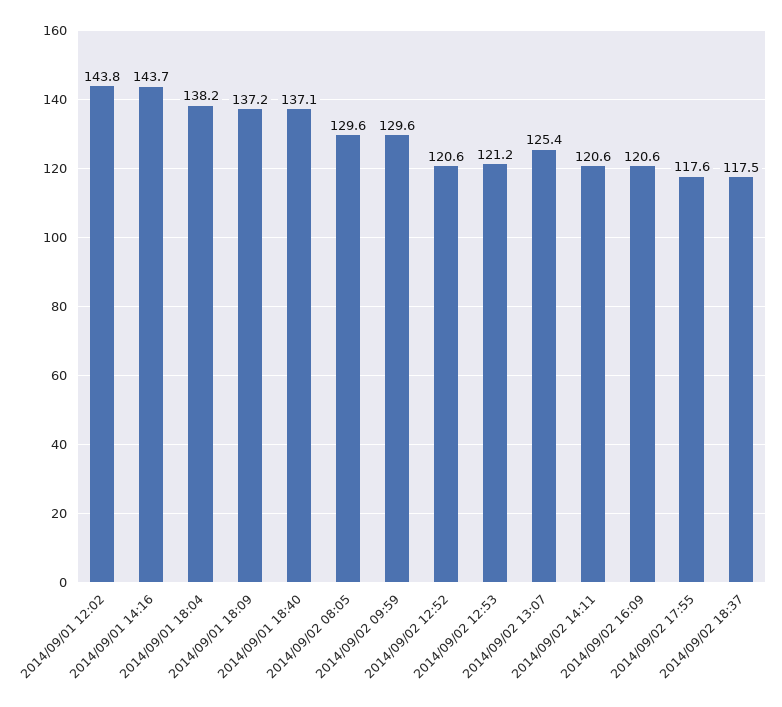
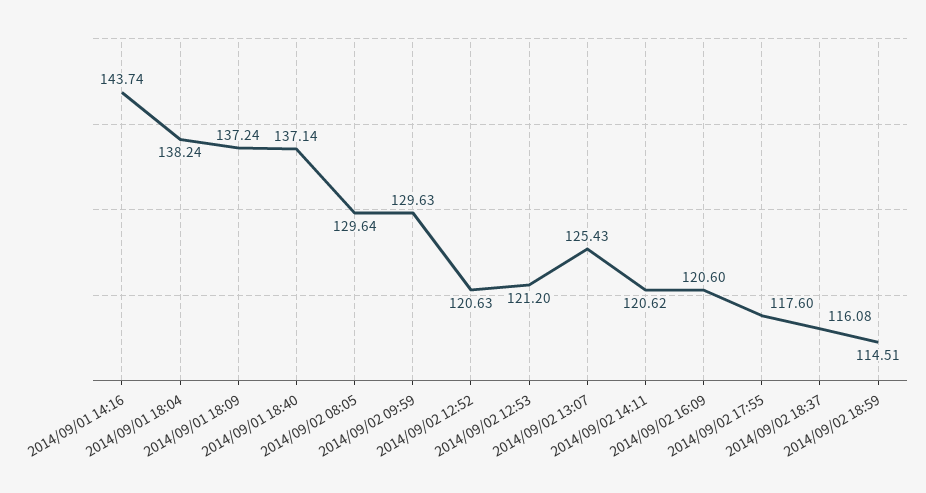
2014/09/01 12:02: 143.8 -> none
2014/09/02 18:37: 117.5 -> 116.08
2014/09/02 18:59: none -> 114.51

